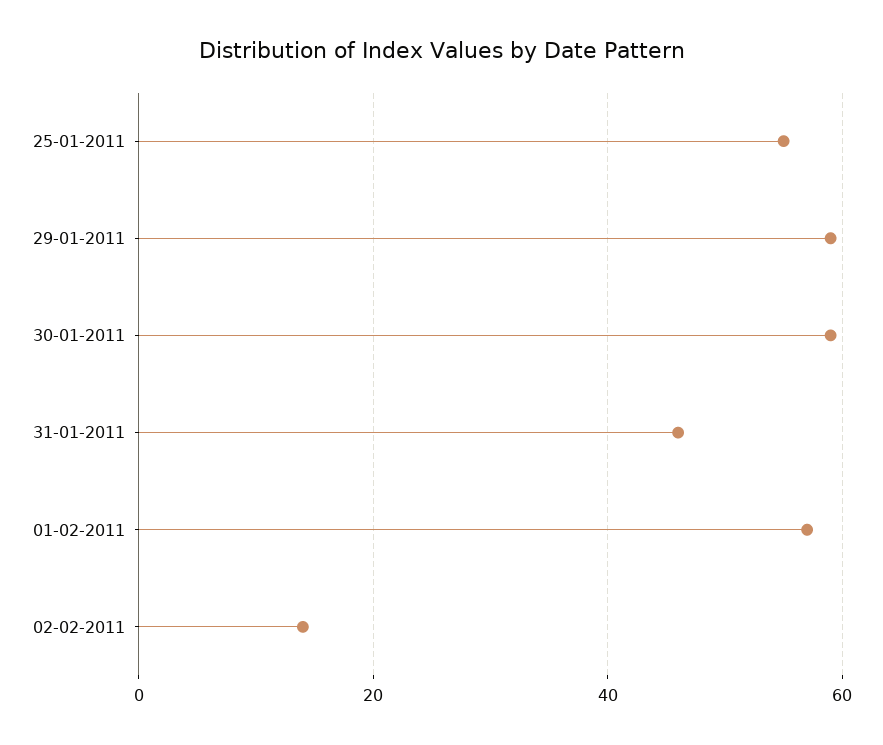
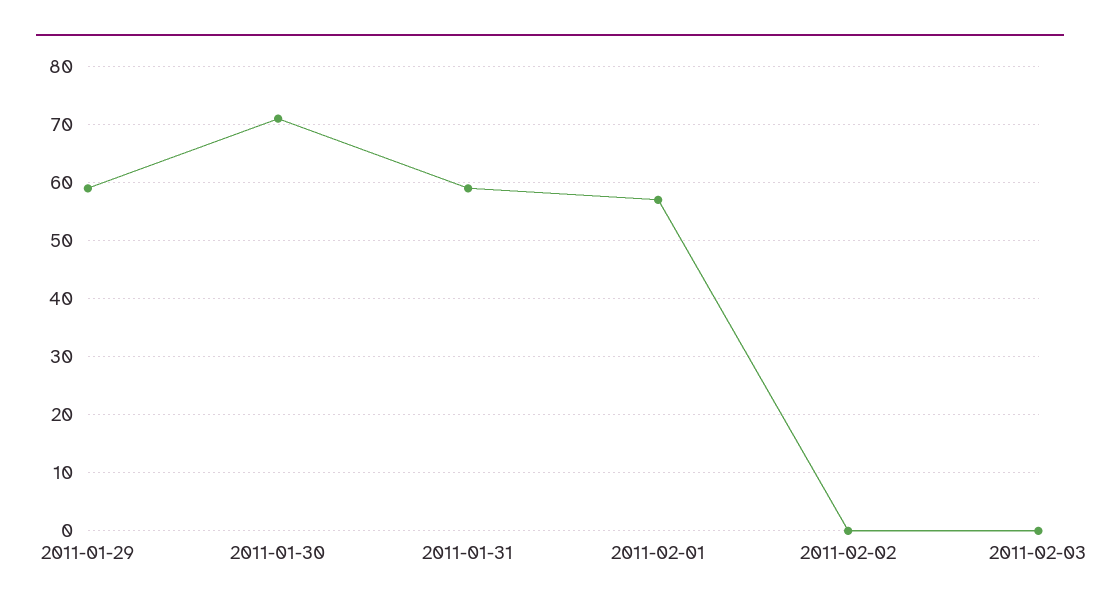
25-01-2011: 55 -> none
30-01-2011: 60 -> 70
31-01-2011: 45 -> 60
02-02-2011: 15 -> 0
2011-02-03: none -> 0

